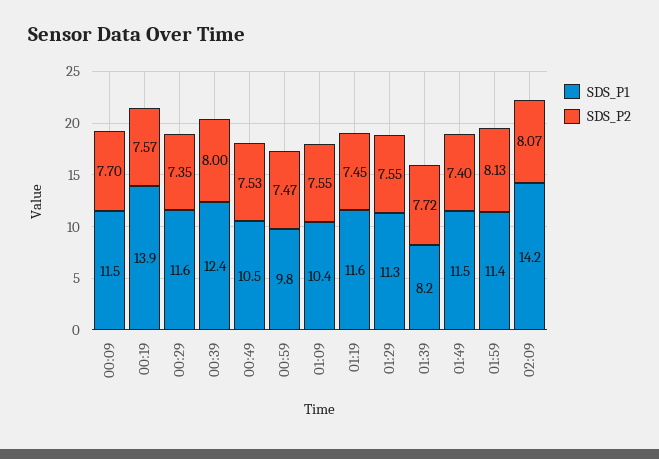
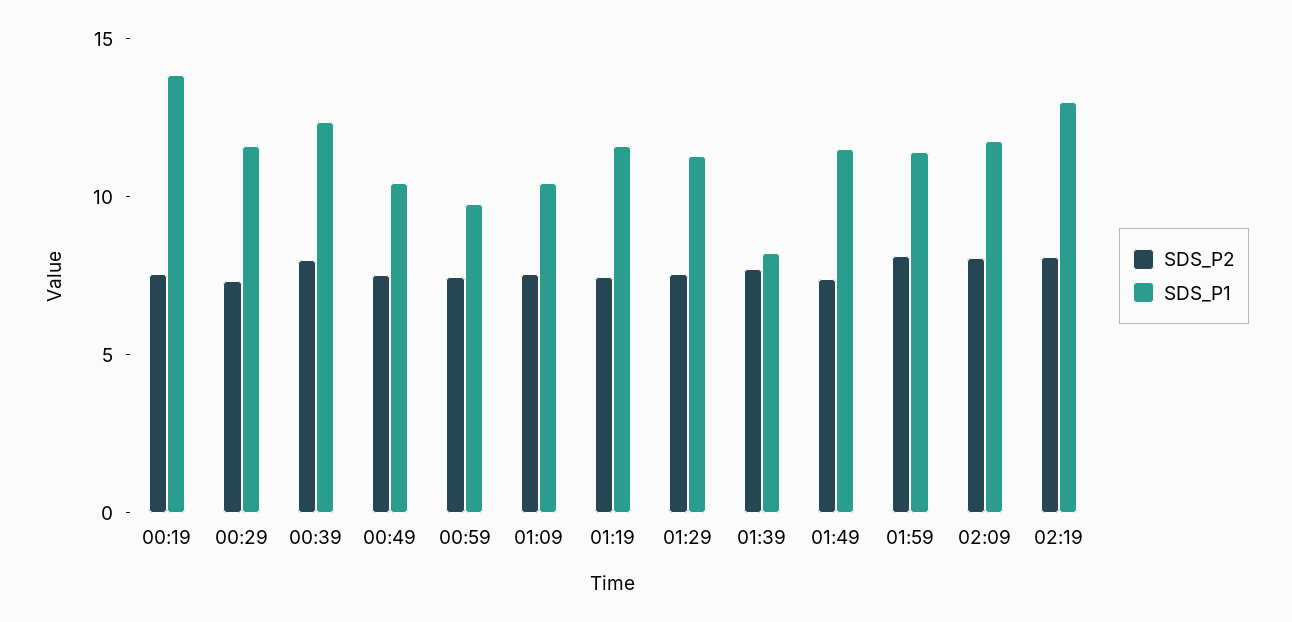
SDS_P1, 00:09: 11.5 -> none
SDS_P2, 00:09: 7.7 -> none
SDS_P1, 02:09: 14.2 -> 12
SDS_P2, 02:19: none -> 8
SDS_P1, 02:19: none -> 13

